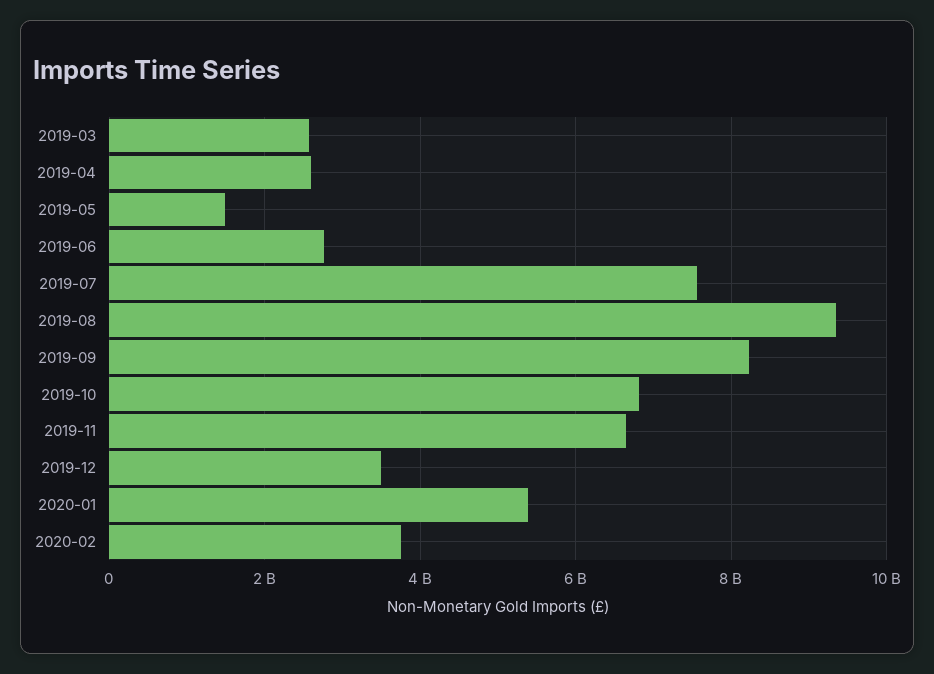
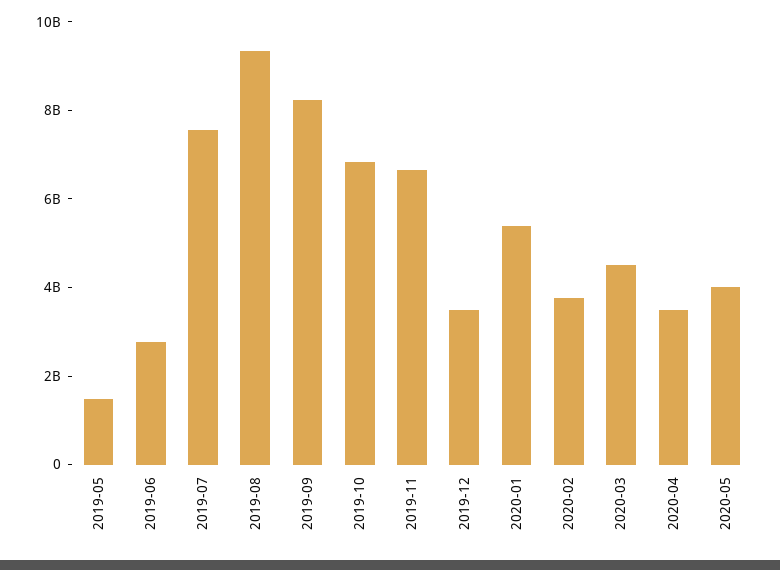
2019-03: 2600000000 -> none
2019-04: 2600000000 -> none
2020-03: none -> 4500000000
2020-04: none -> 3500000000
2020-05: none -> 4000000000

